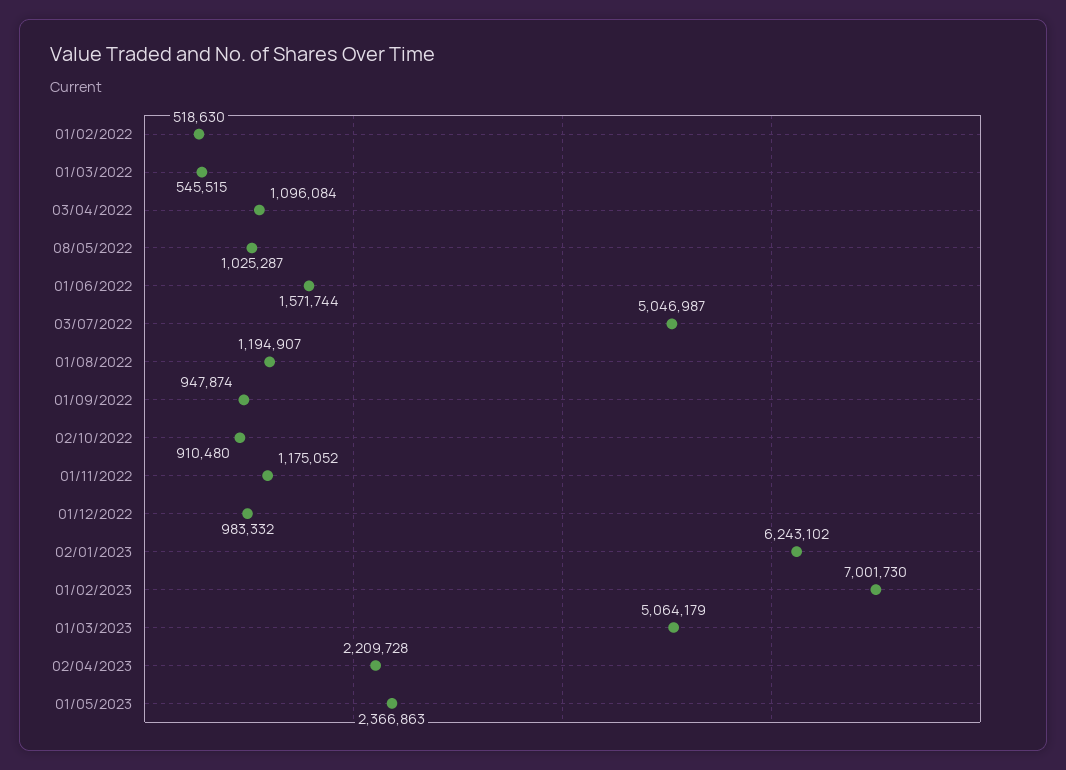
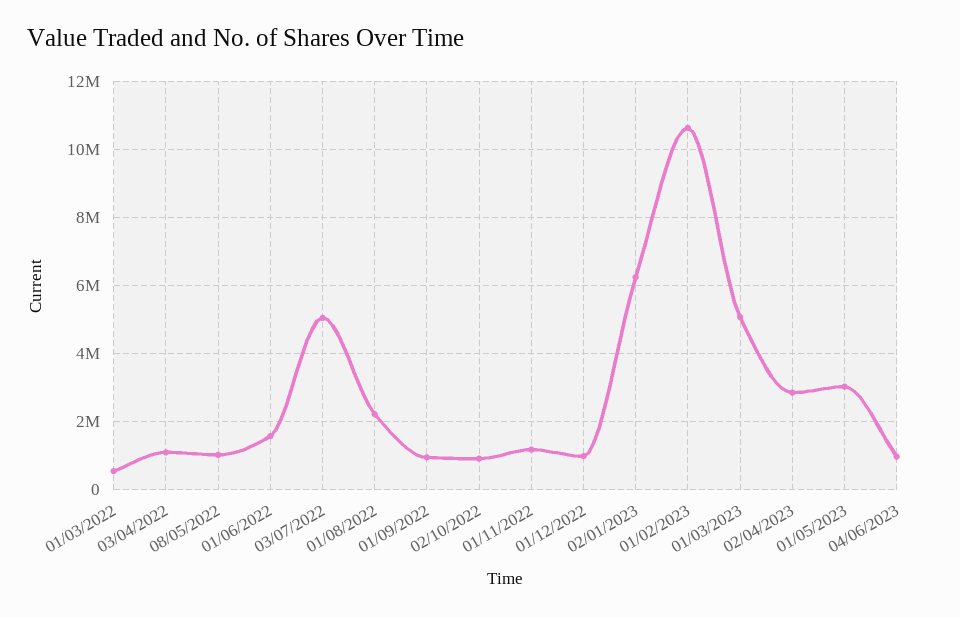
01/02/2022: 518630 -> none
01/08/2022: 1194907 -> 2200000
01/02/2023: 7001730 -> 10600000
02/04/2023: 2209728 -> 2800000
01/05/2023: 2366863 -> 3000000
04/06/2023: none -> 1000000

